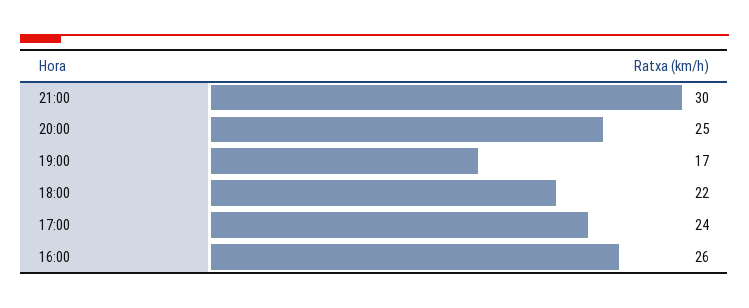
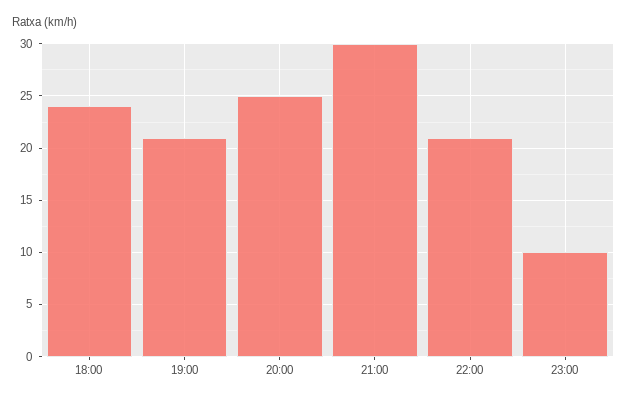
19:00: 17 -> 21
18:00: 22 -> 24
17:00: 24 -> none
16:00: 26 -> none
22:00: none -> 21
23:00: none -> 10

